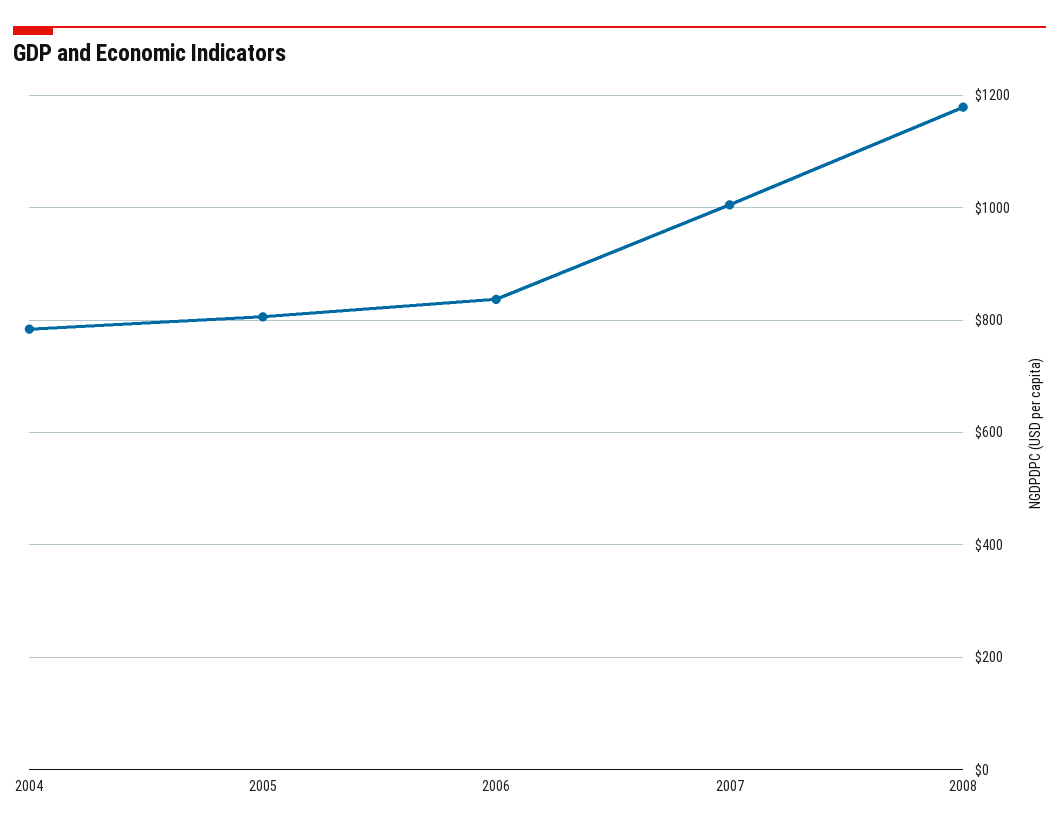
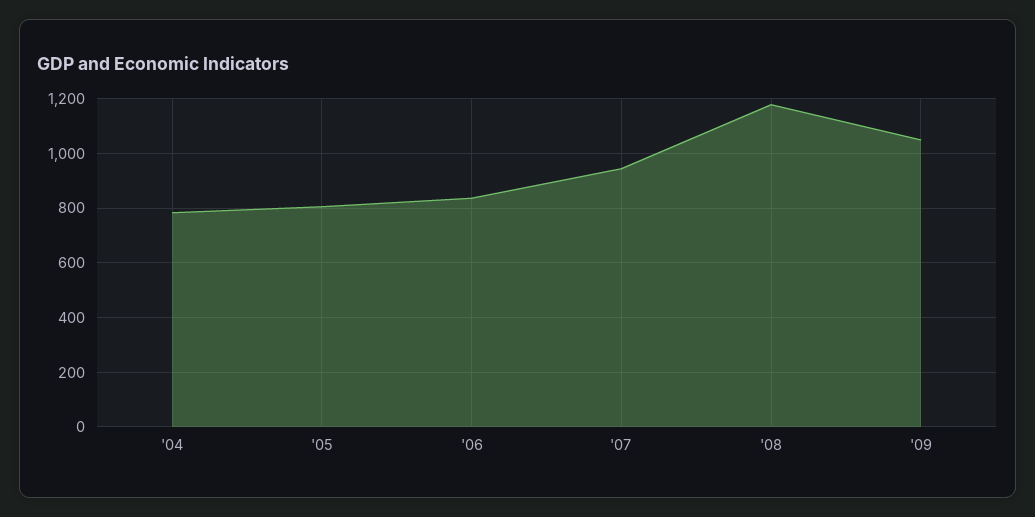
2007: 1000 -> 950
'09: none -> 1050

